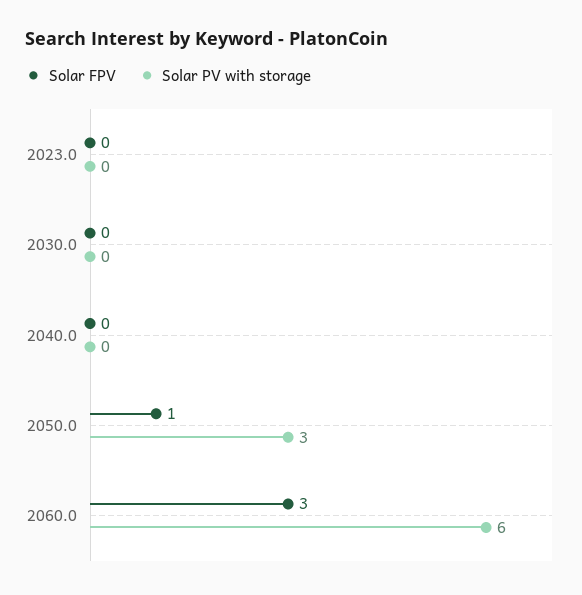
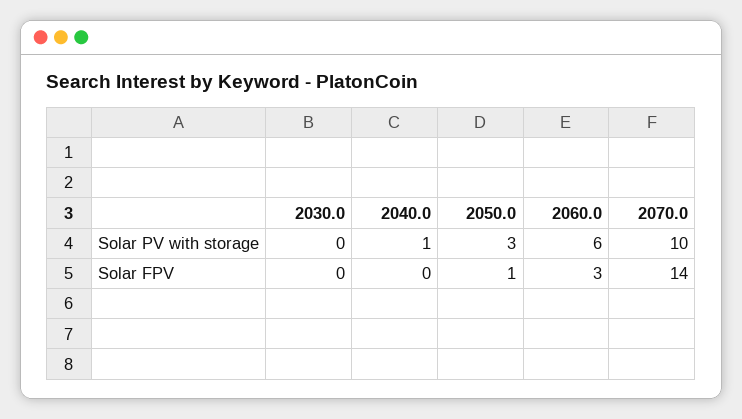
Solar FPV, 2023.0: 0 -> none
Solar PV with storage, 2023.0: 0 -> none
Solar PV with storage, 2040.0: 0 -> 1
Solar PV with storage, 2070.0: none -> 10
Solar FPV, 2070.0: none -> 14

